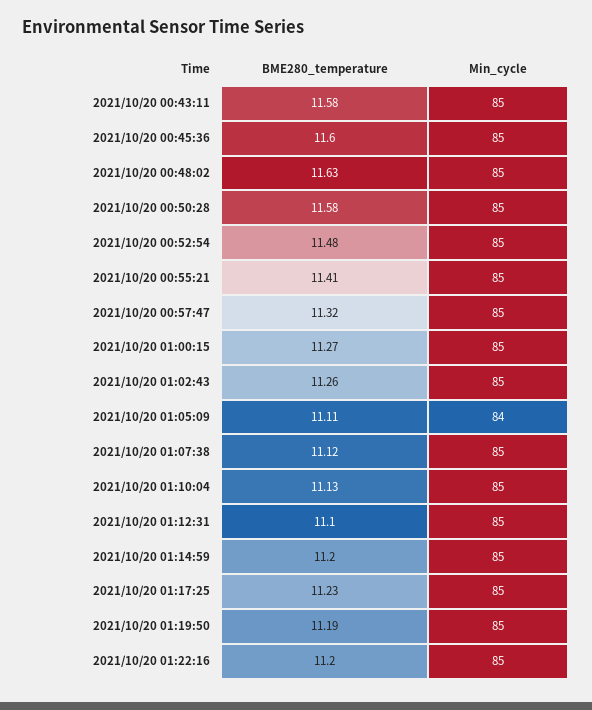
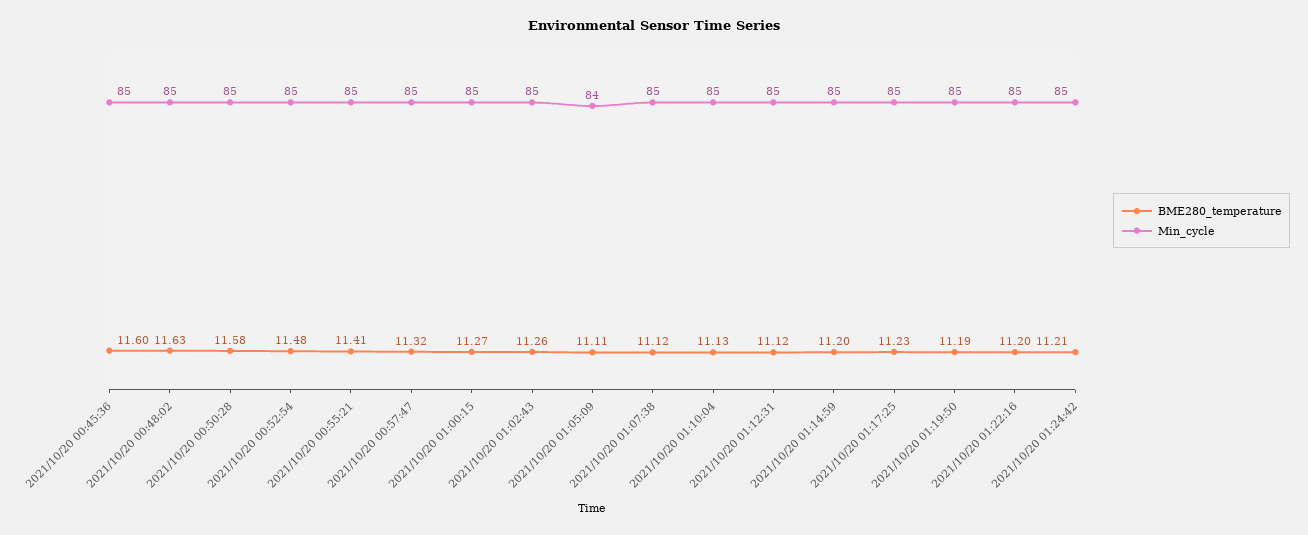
BME280_temperature, 2021/10/20 00:43:11: 11.58 -> none
Min_cycle, 2021/10/20 00:43:11: 85 -> none
BME280_temperature, 2021/10/20 01:12:31: 11.1 -> 11.12
BME280_temperature, 2021/10/20 01:24:42: none -> 11.21
Min_cycle, 2021/10/20 01:24:42: none -> 85

